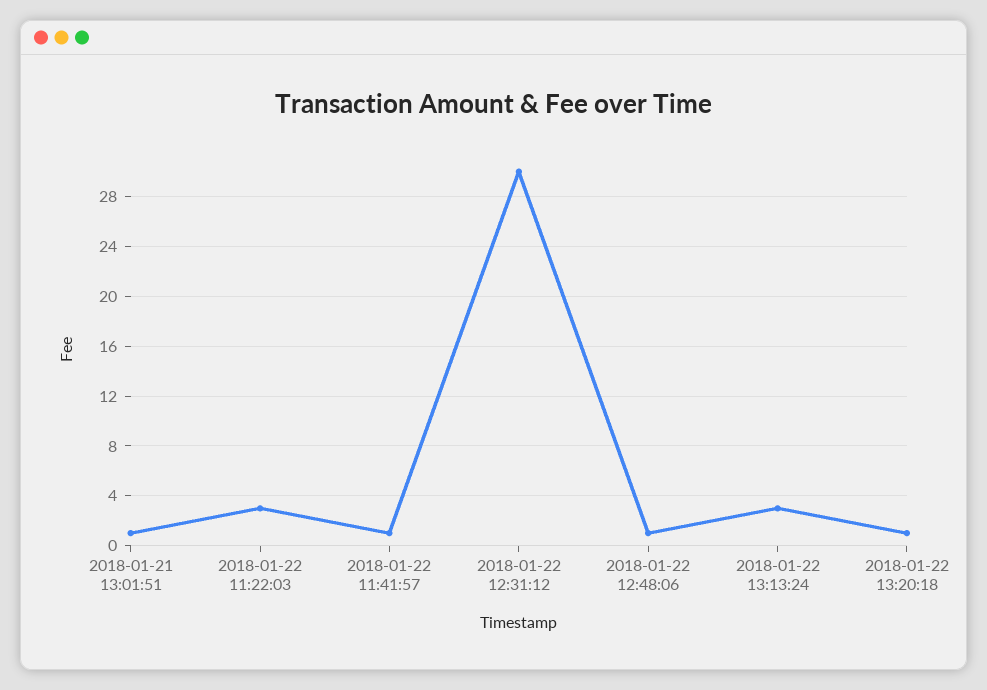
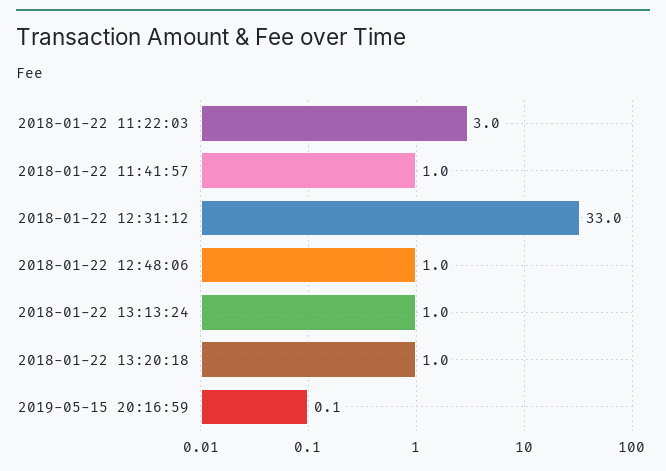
2018-01-21 13:01:51: 1 -> none
2018-01-22 12:31:12: 30 -> 33
2018-01-22 13:13:24: 3 -> 1
2019-05-15 20:16:59: none -> 0.1

